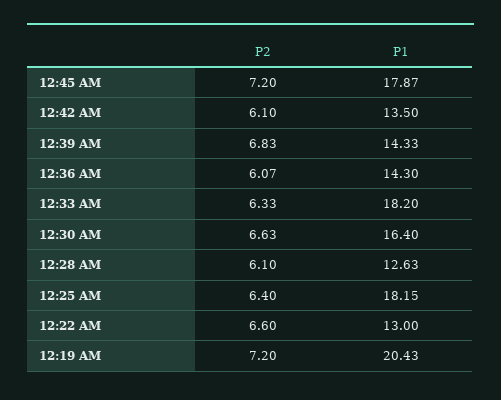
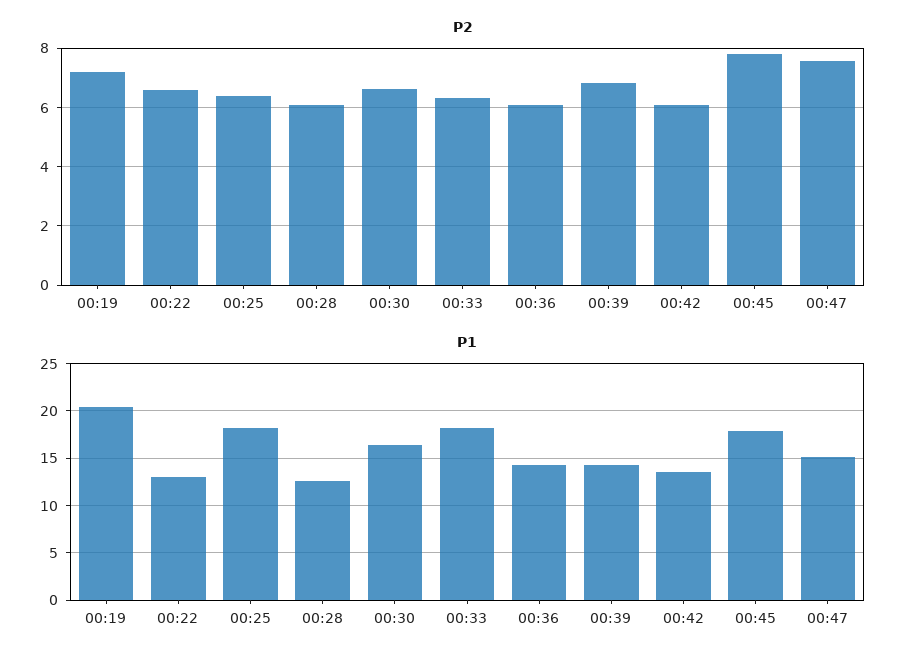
P2, 12:45 AM: 7.2 -> 7.75
P2, 00:47: none -> 7.5
P1, 00:47: none -> 15

